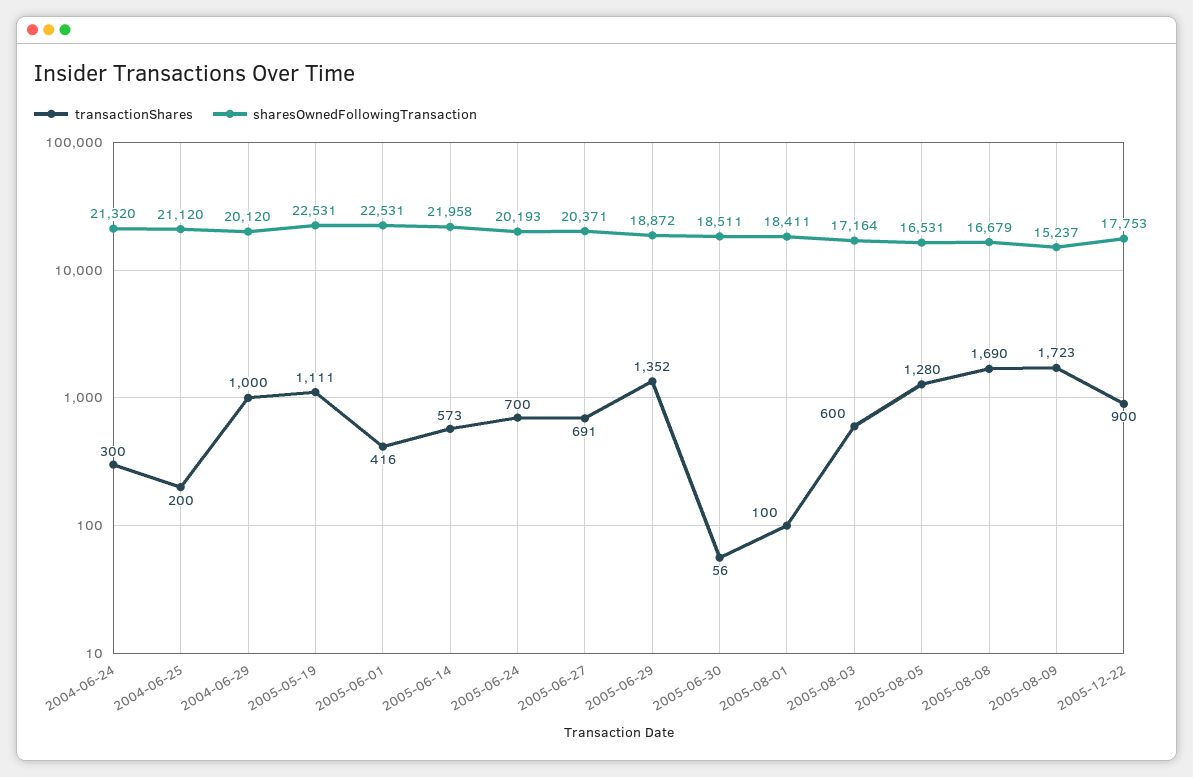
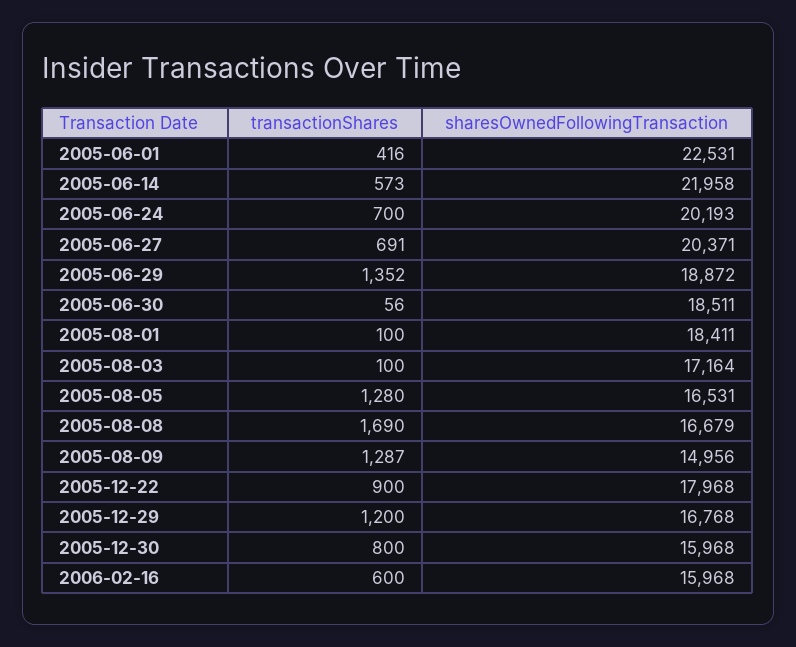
transactionShares, 2004-06-24: 300 -> none
sharesOwnedFollowingTransaction, 2004-06-24: 21320 -> none
transactionShares, 2004-06-25: 200 -> none
sharesOwnedFollowingTransaction, 2004-06-25: 21120 -> none
transactionShares, 2004-06-29: 1000 -> none
sharesOwnedFollowingTransaction, 2004-06-29: 20120 -> none
transactionShares, 2005-05-19: 1111 -> none
sharesOwnedFollowingTransaction, 2005-05-19: 22531 -> none
transactionShares, 2005-08-03: 600 -> 100
transactionShares, 2005-08-09: 1723 -> 1287
sharesOwnedFollowingTransaction, 2005-08-09: 15237 -> 14956
sharesOwnedFollowingTransaction, 2005-12-22: 17753 -> 17968
transactionShares, 2005-12-29: none -> 1200
sharesOwnedFollowingTransaction, 2005-12-29: none -> 16768
transactionShares, 2005-12-30: none -> 800
sharesOwnedFollowingTransaction, 2005-12-30: none -> 15968
transactionShares, 2006-02-16: none -> 600
sharesOwnedFollowingTransaction, 2006-02-16: none -> 15968

